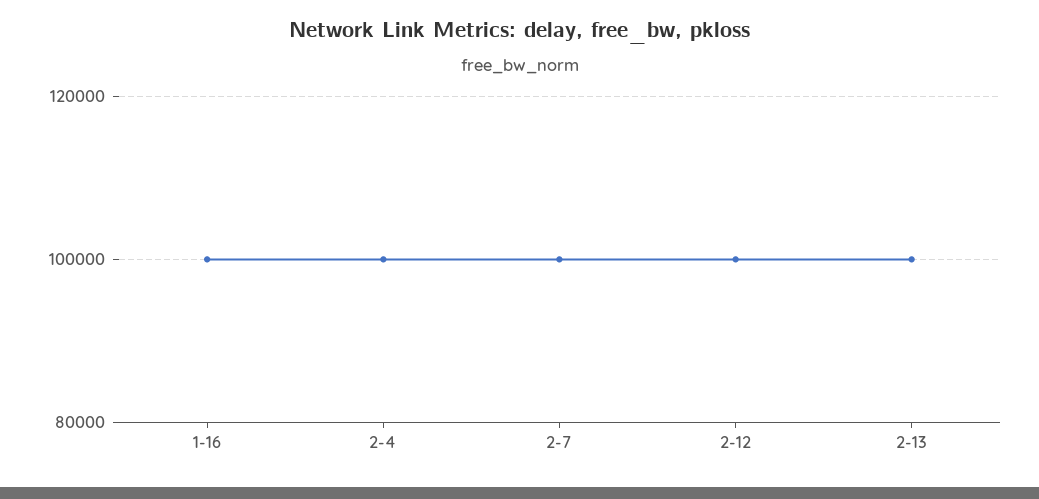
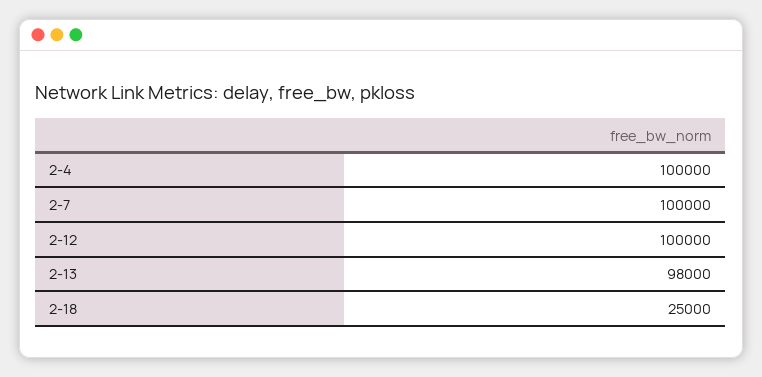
1-16: 100000 -> none
2-13: 100000 -> 98000
2-18: none -> 25000

